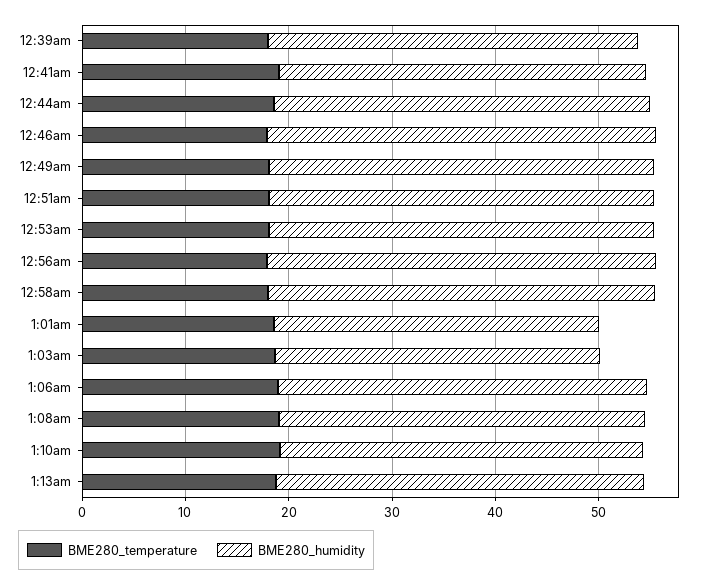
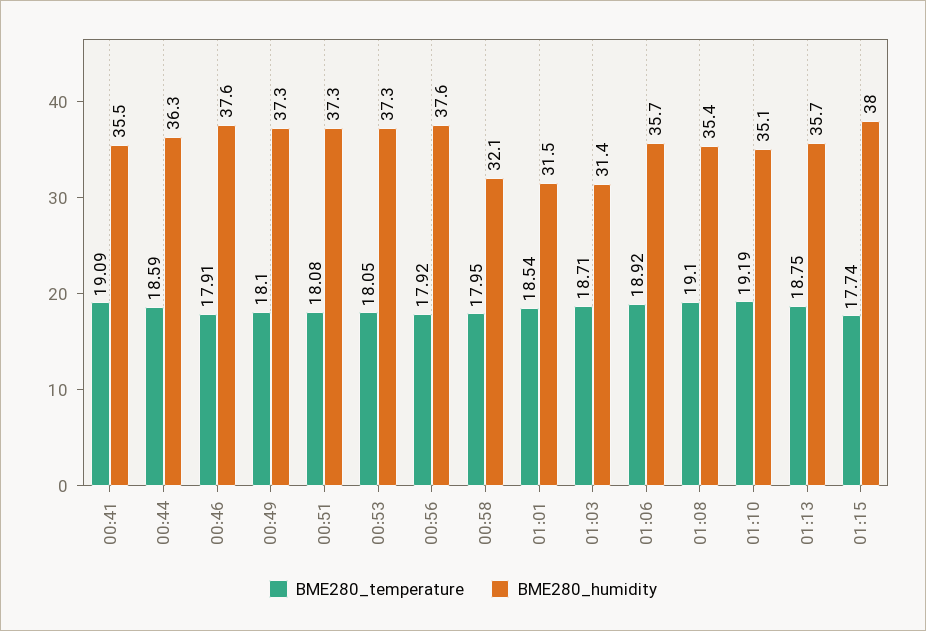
BME280_temperature, 12:39am: 18 -> none
BME280_humidity, 12:39am: 36 -> none
BME280_humidity, 12:58am: 38 -> 32.1
BME280_temperature, 01:15: none -> 17.74
BME280_humidity, 01:15: none -> 38

